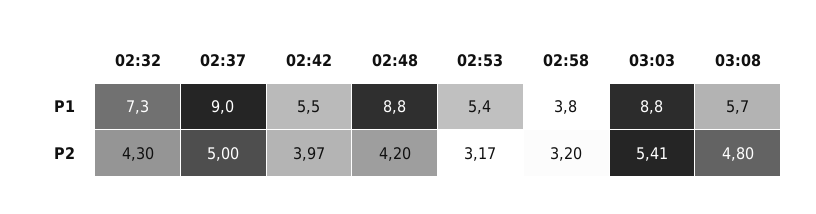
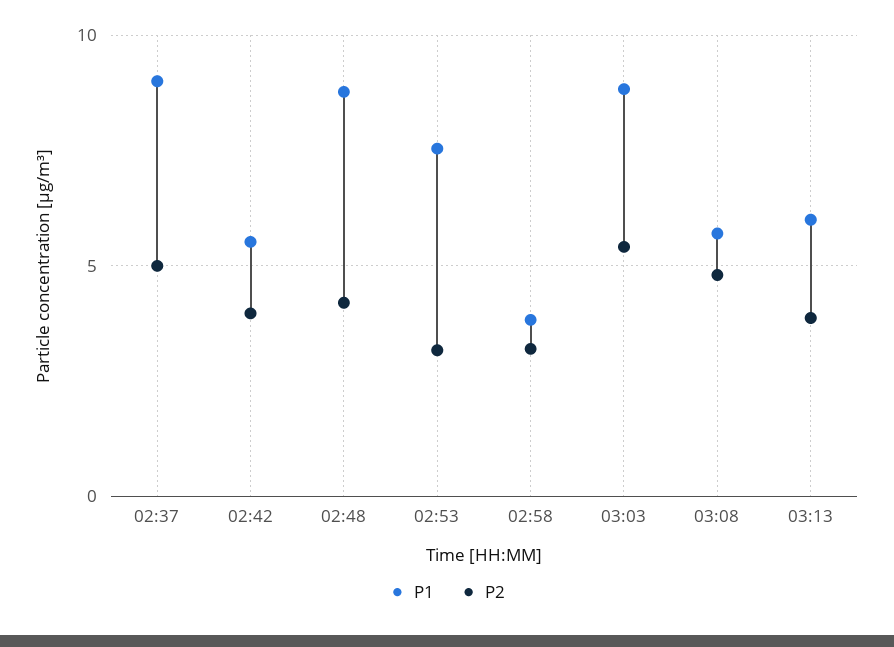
P1, 02:32: 7.3 -> none
P1, 02:53: 5.4 -> 7.5
P2, 02:32: 4.3 -> none
P1, 03:13: none -> 6
P2, 03:13: none -> 4

